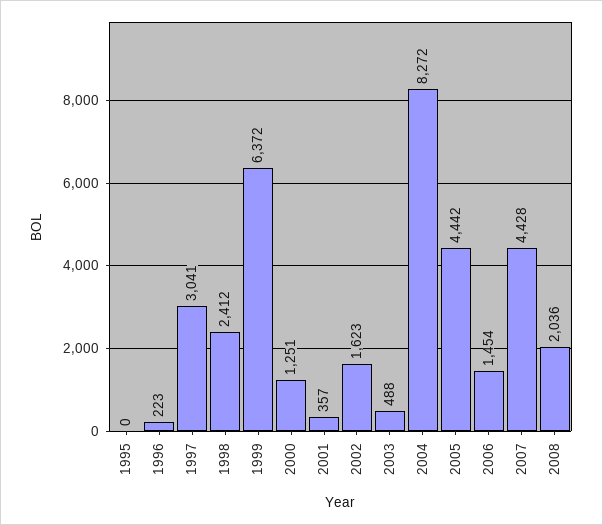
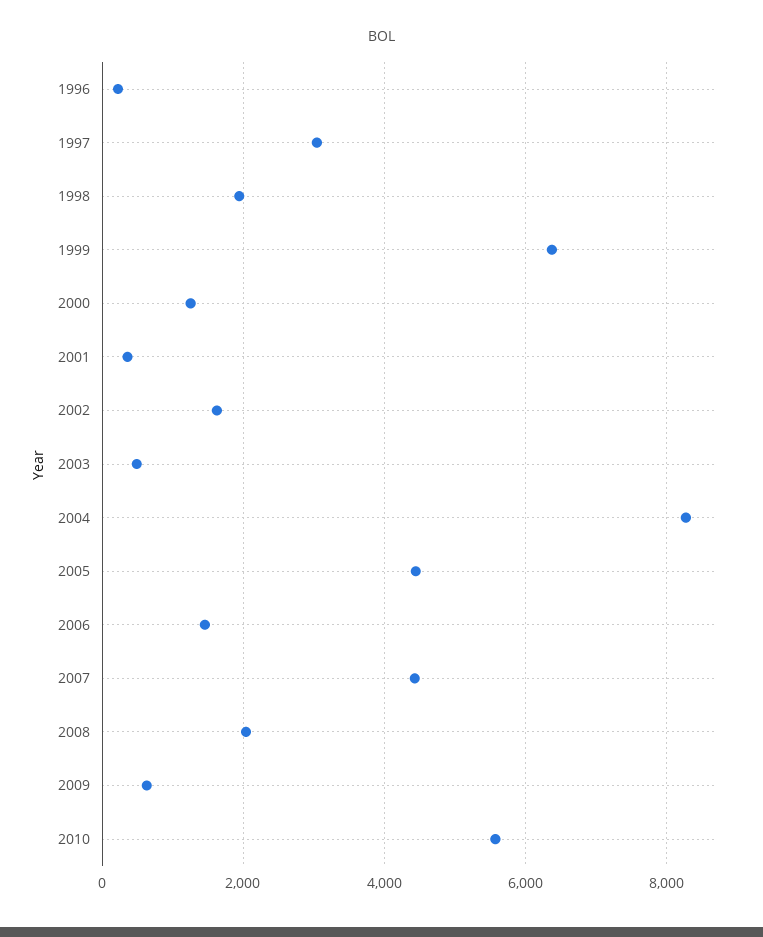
1995: 0 -> none
1998: 2412 -> 2000
2009: none -> 600
2010: none -> 5600

